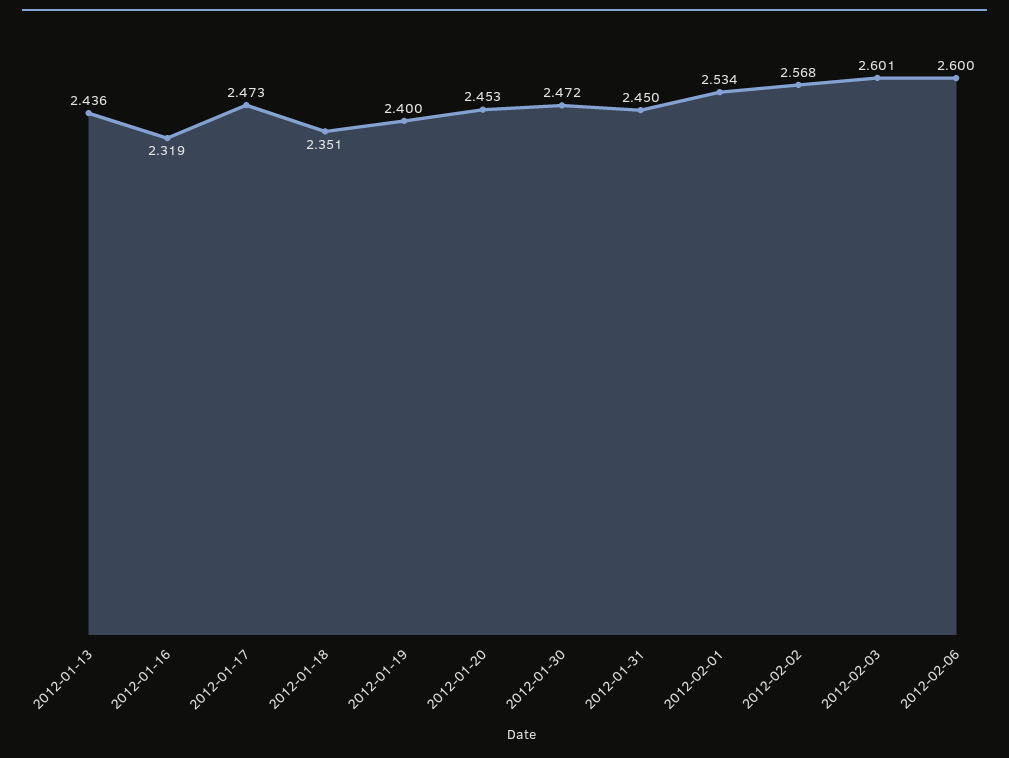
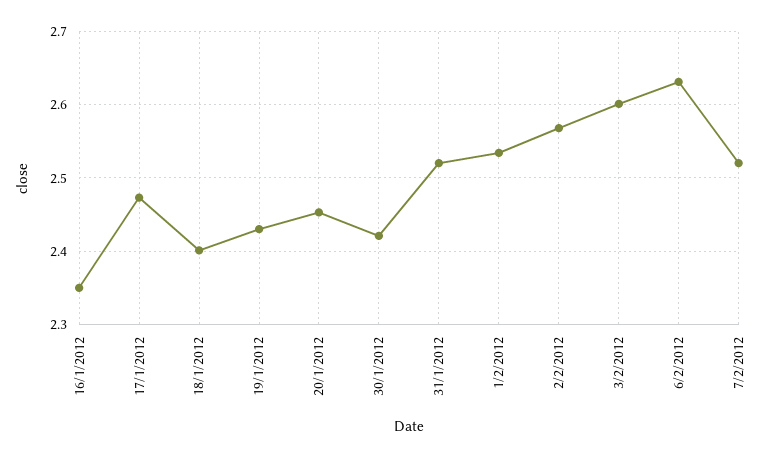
2012-01-13: 2.436 -> none
2012-01-16: 2.319 -> 2.35
2012-01-18: 2.351 -> 2.4
2012-01-19: 2.4 -> 2.43
2012-01-30: 2.472 -> 2.42
2012-01-31: 2.45 -> 2.52
2012-02-06: 2.6 -> 2.63
7/2/2012: none -> 2.52

